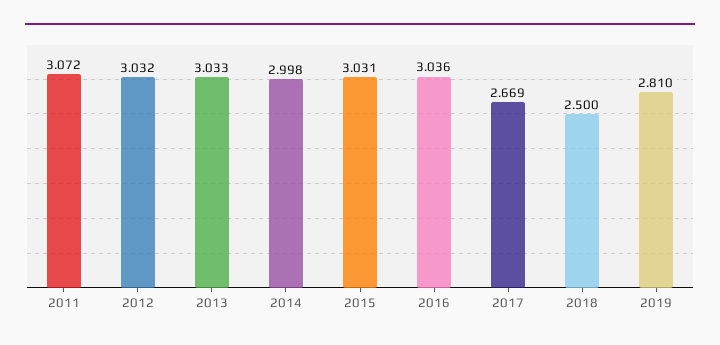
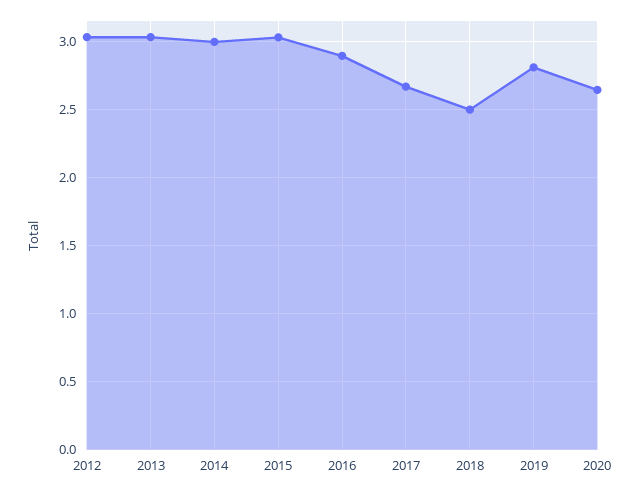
2011: 3.072 -> none
2016: 3.036 -> 2.9
2020: none -> 2.65

